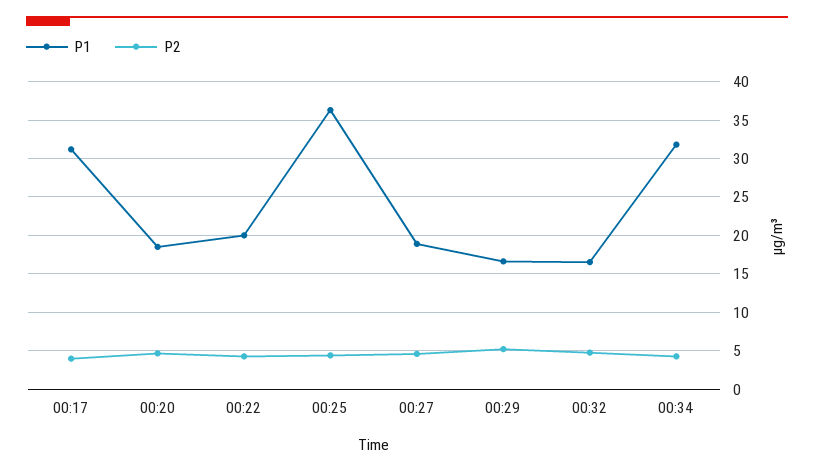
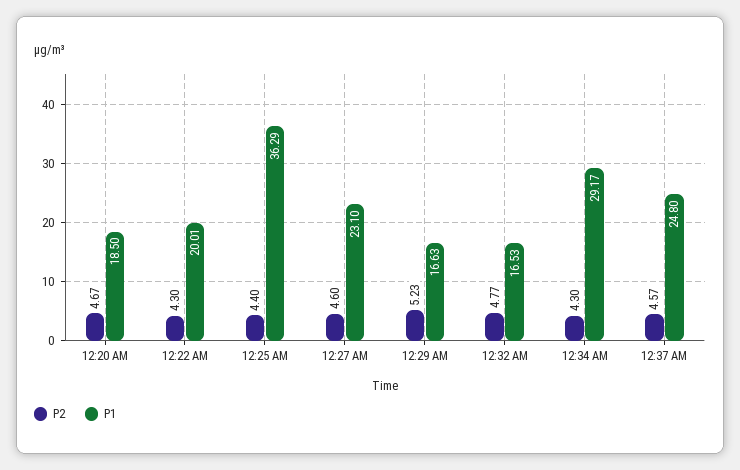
P1, 00:17: 31 -> none
P2, 00:17: 4 -> none
P1, 00:27: 19 -> 23.1
P1, 00:34: 32 -> 29.17
P2, 12:37 AM: none -> 4.57
P1, 12:37 AM: none -> 24.8

